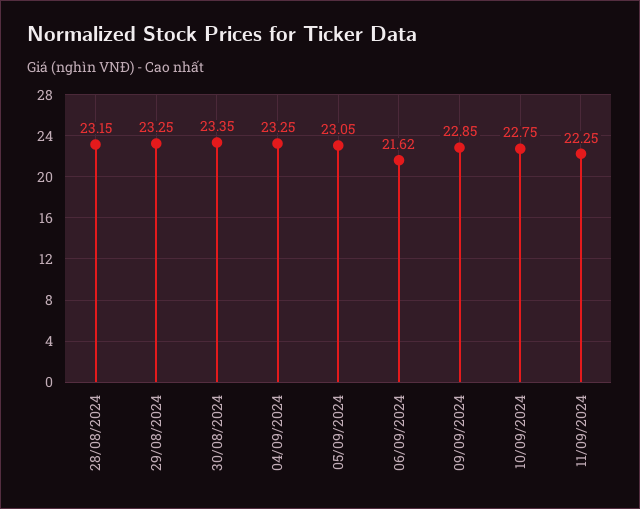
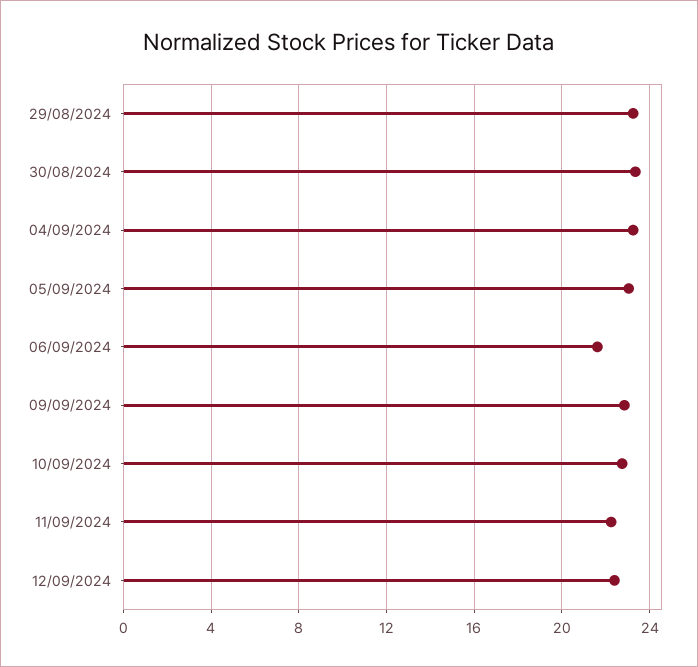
28/08/2024: 23.15 -> none
12/09/2024: none -> 22.5

